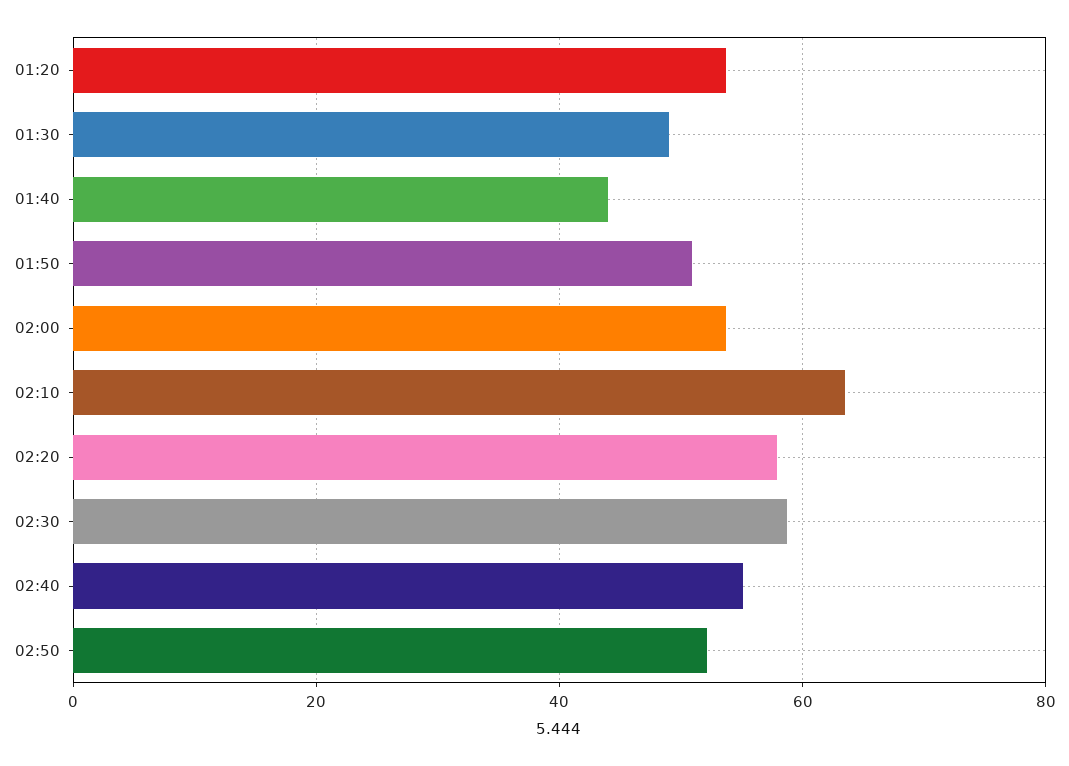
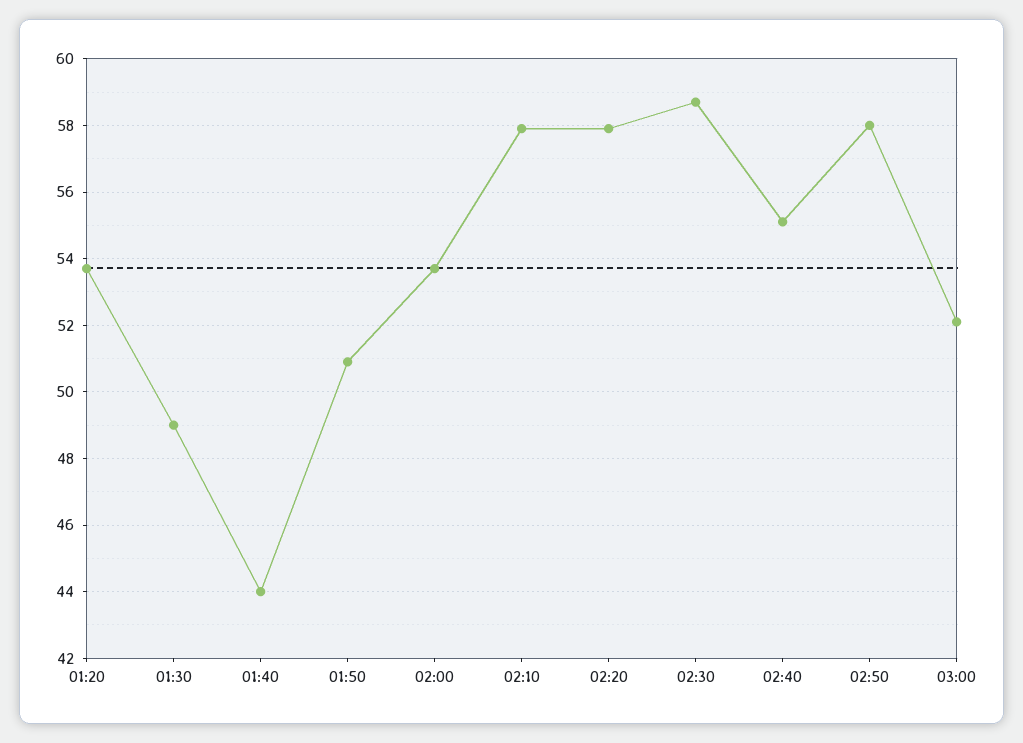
02:10: 64 -> 58
02:50: 52 -> 58
03:00: none -> 52

